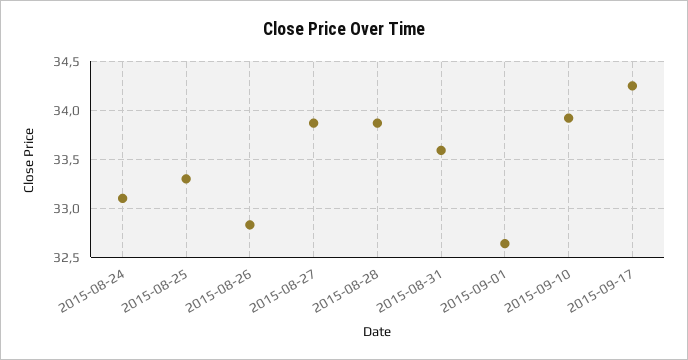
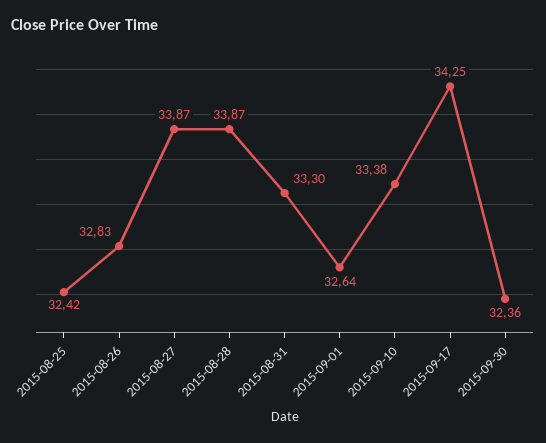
2015-08-24: 33.1 -> none
2015-08-25: 33.3 -> 32.42
2015-08-31: 33.6 -> 33.3
2015-09-10: 33.9 -> 33.38
2015-09-30: none -> 32.36

